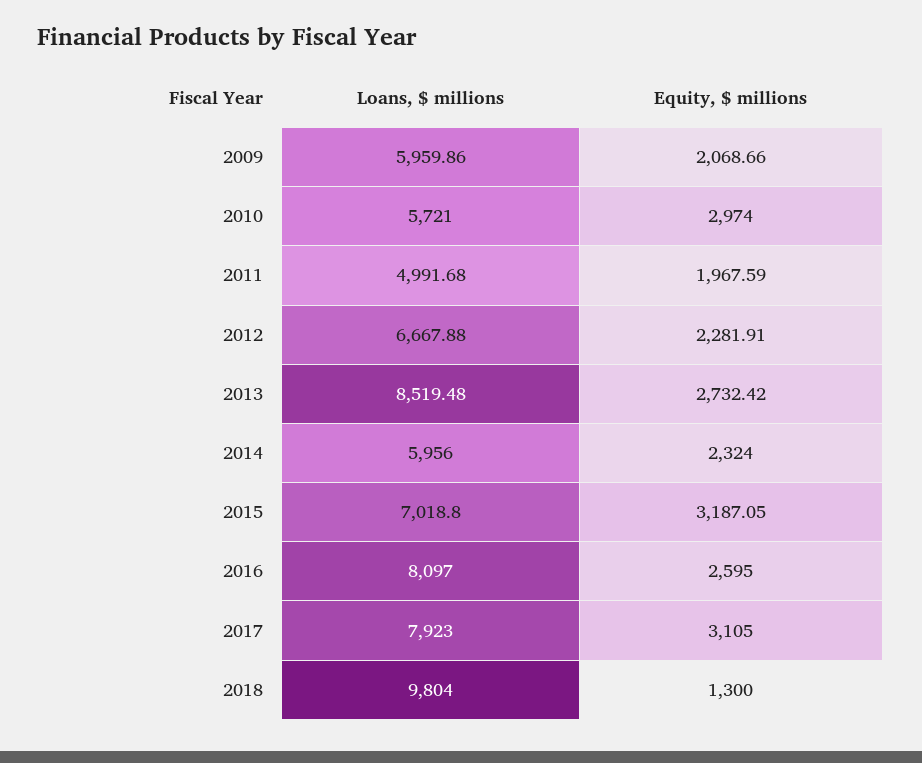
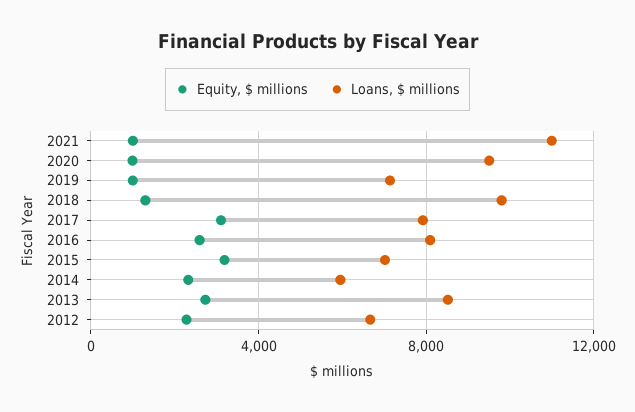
Loans, $ millions, 2009: 5959.86 -> none
Equity, $ millions, 2009: 2068.66 -> none
Loans, $ millions, 2010: 5721 -> none
Equity, $ millions, 2010: 2974 -> none
Loans, $ millions, 2011: 4991.68 -> none
Equity, $ millions, 2011: 1967.59 -> none
Equity, $ millions, 2021: none -> 1000
Loans, $ millions, 2021: none -> 11000
Equity, $ millions, 2020: none -> 1000
Loans, $ millions, 2020: none -> 9500
Equity, $ millions, 2019: none -> 1000
Loans, $ millions, 2019: none -> 7000

